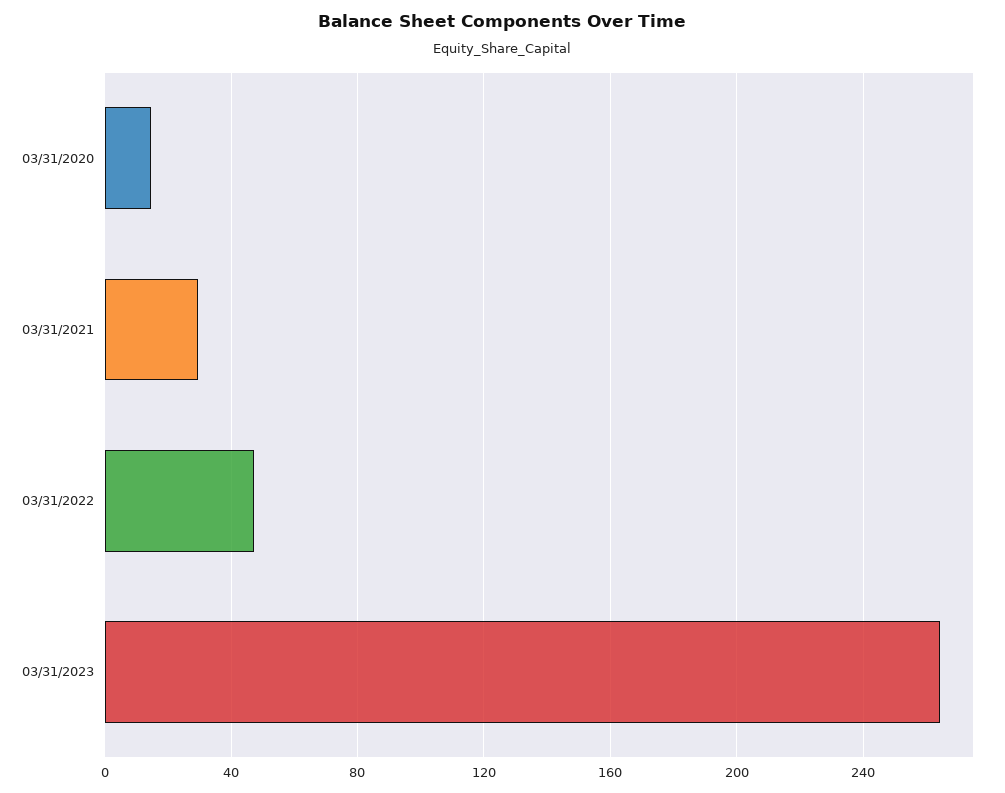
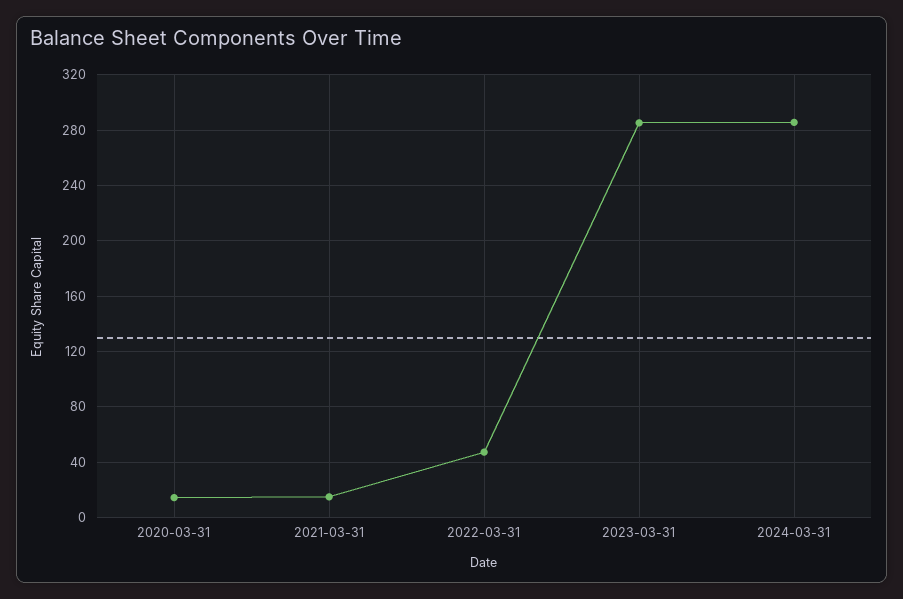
03/31/2021: 30 -> 15
03/31/2023: 265 -> 285
2024-03-31: none -> 285

